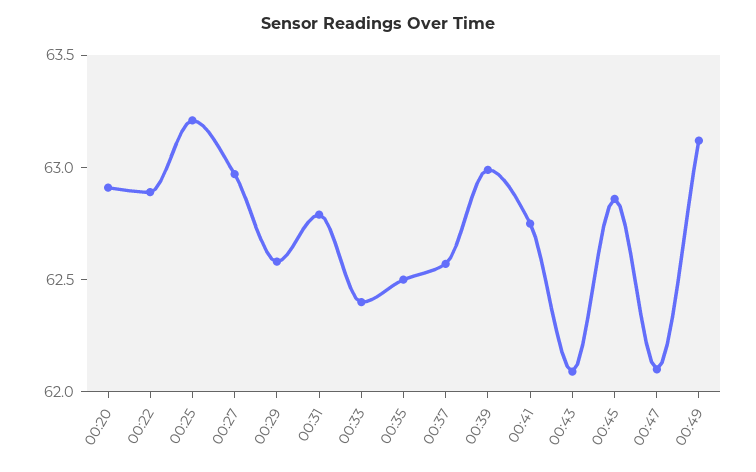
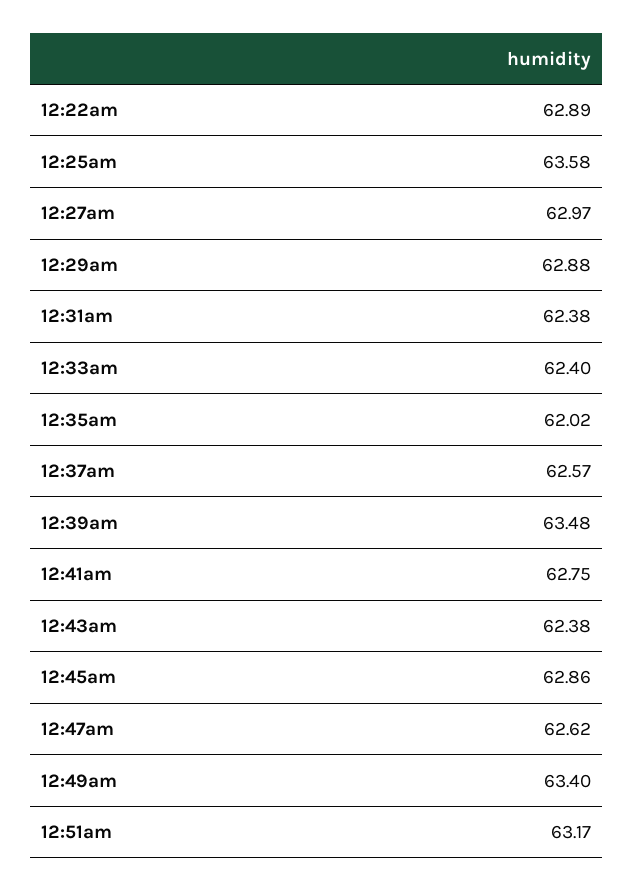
00:20: 62.9 -> none
00:25: 63.2 -> 63.58
00:29: 62.6 -> 62.88
00:31: 62.8 -> 62.38
00:35: 62.5 -> 62.02
00:39: 63 -> 63.48
00:43: 62.1 -> 62.38
00:47: 62.1 -> 62.62
00:49: 63.1 -> 63.4
12:51am: none -> 63.17

